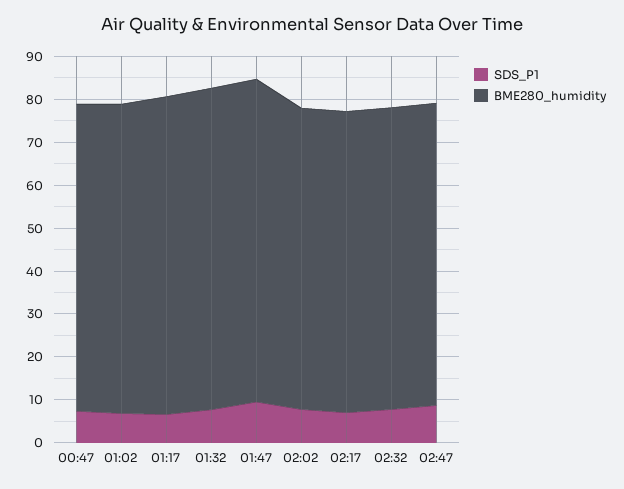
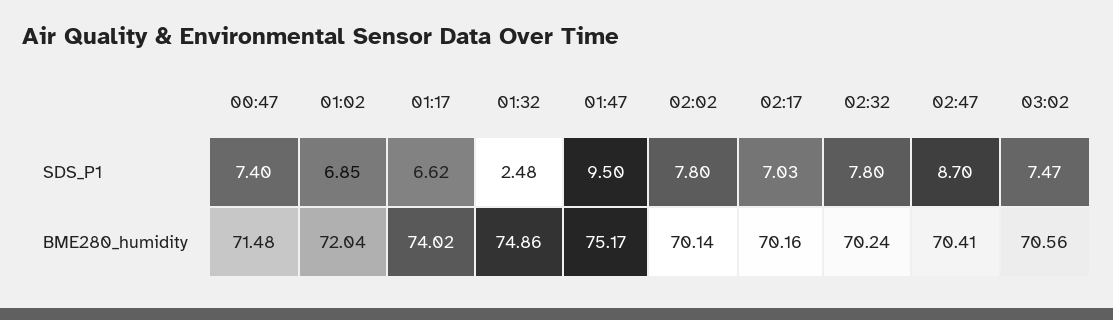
SDS_P1, 01:32: 8 -> 2.48
SDS_P1, 03:02: none -> 7.47
BME280_humidity, 03:02: none -> 70.56

